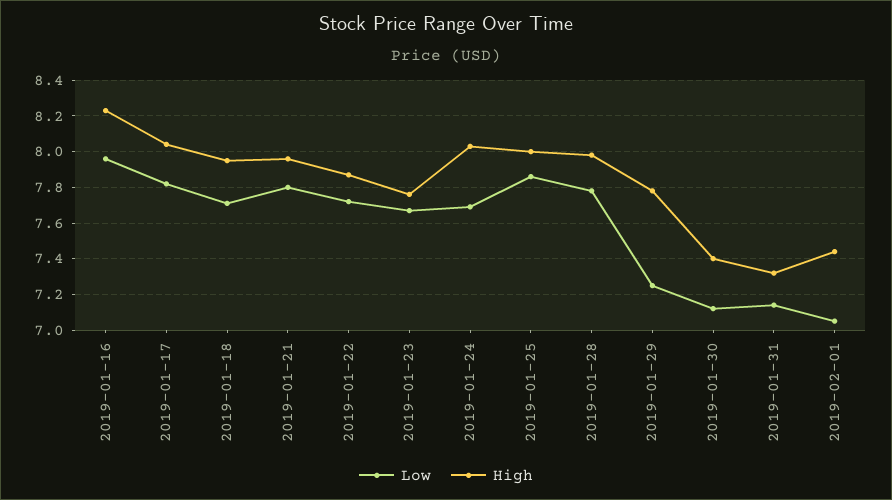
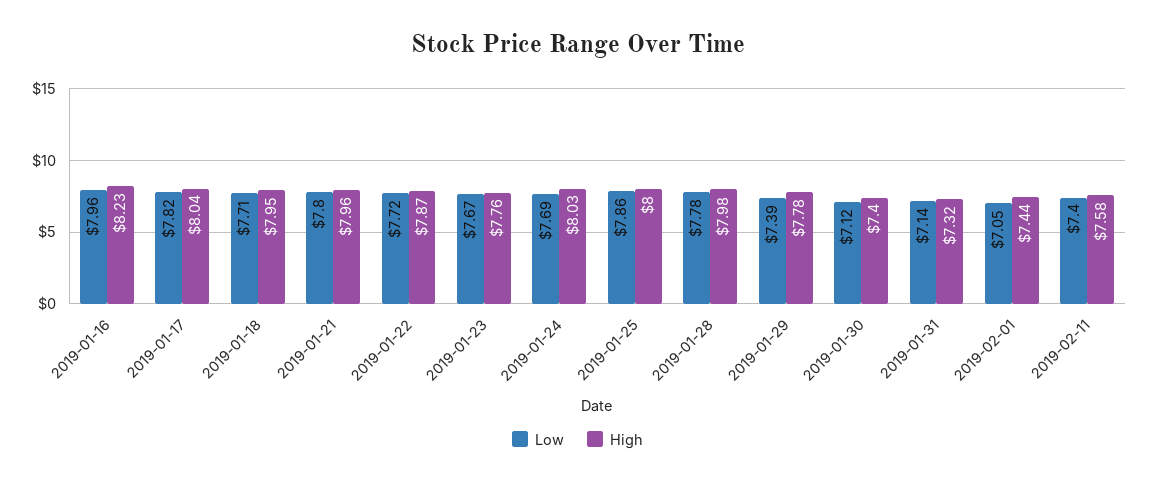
Low, 2019-01-29: 7.25 -> 7.39
Low, 2019-02-11: none -> 7.4
High, 2019-02-11: none -> 7.58

